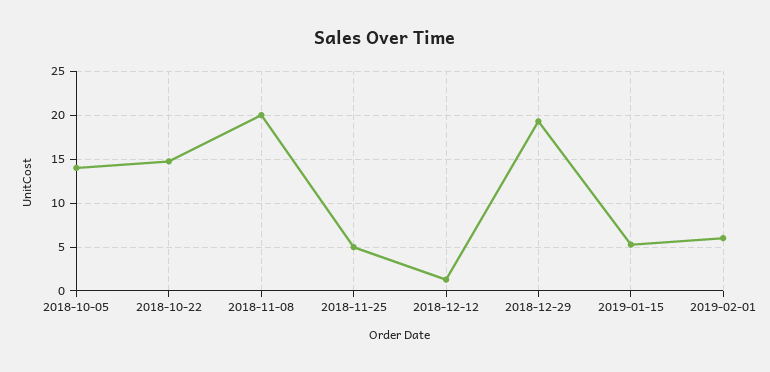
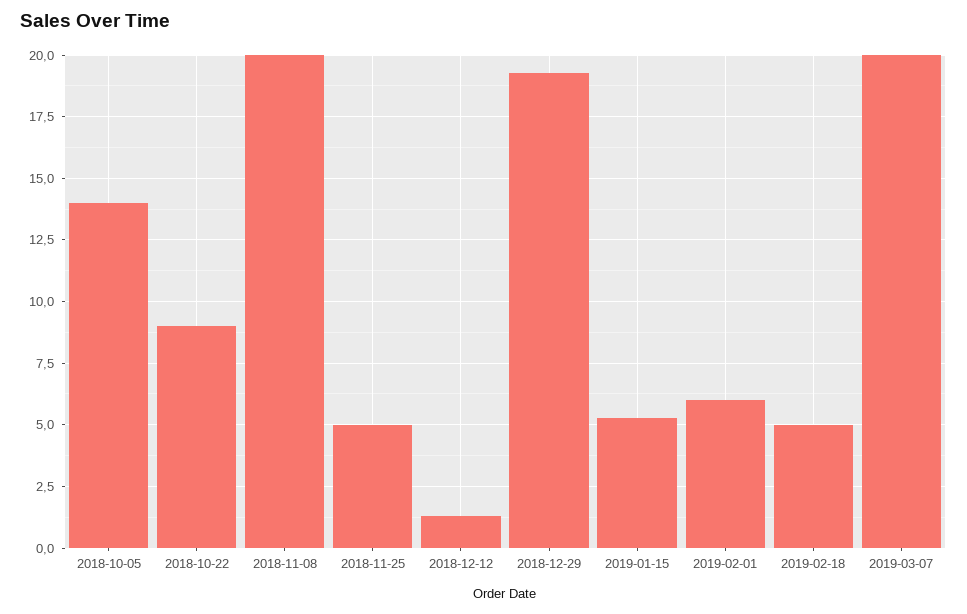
2018-10-22: 15 -> 9
2019-02-18: none -> 5
2019-03-07: none -> 20

